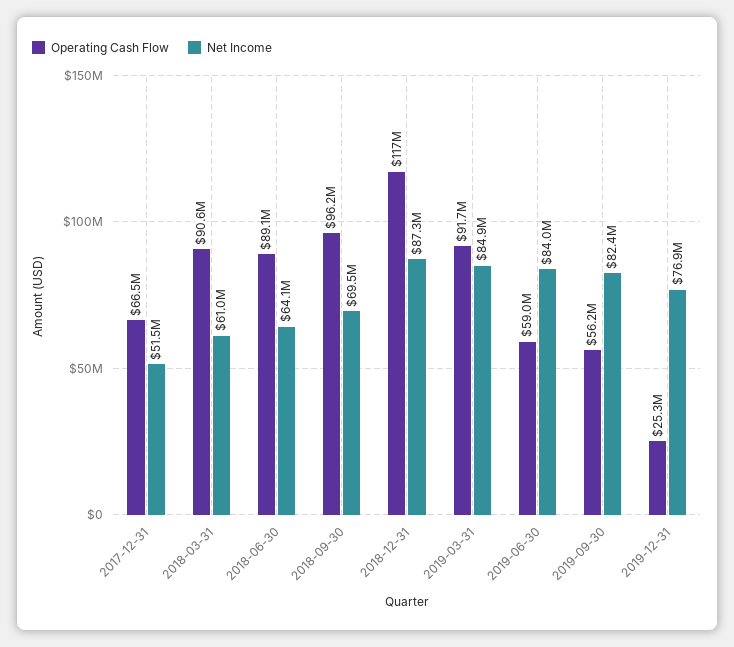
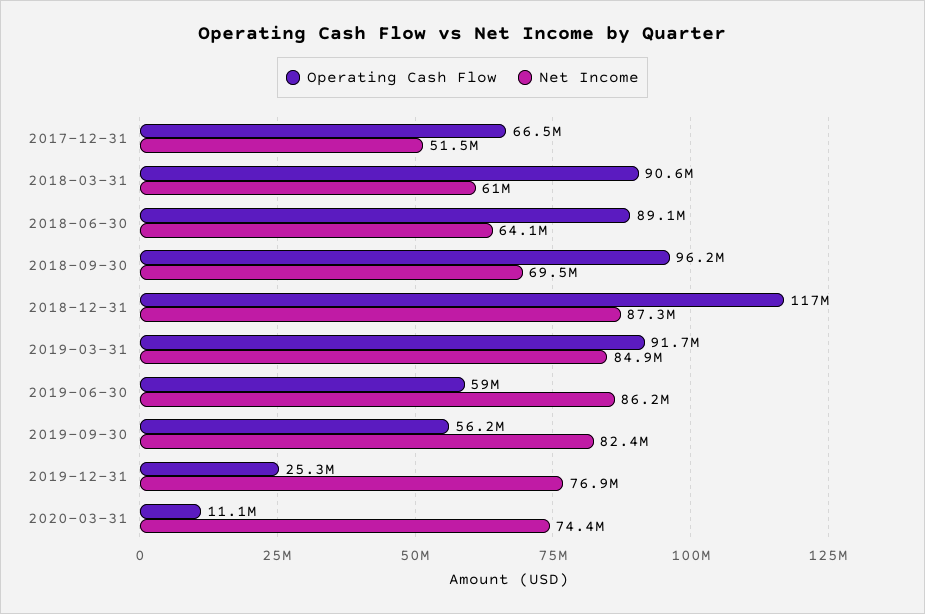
Net Income, 2019-06-30: 84000000 -> 86200000
Operating Cash Flow, 2020-03-31: none -> 11100000
Net Income, 2020-03-31: none -> 74400000

